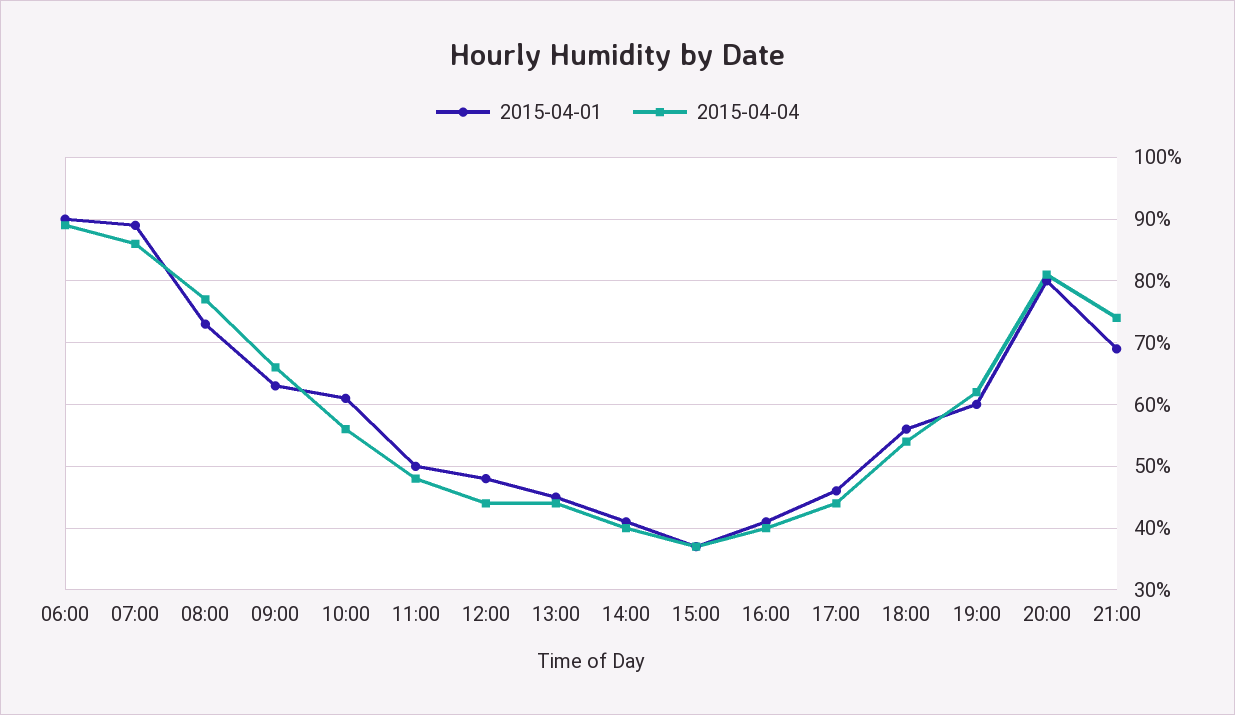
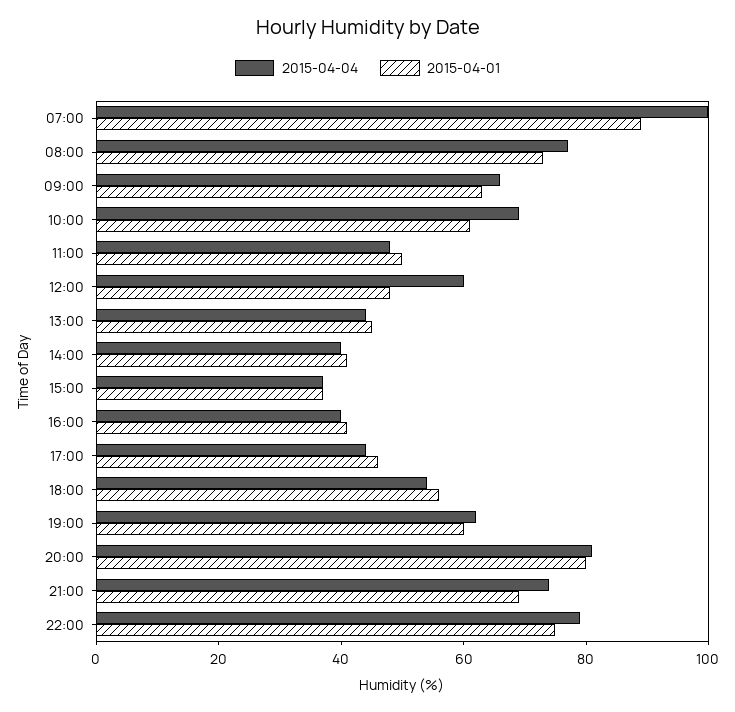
2015-04-01, 06:00: 90 -> none
2015-04-04, 06:00: 89 -> none
2015-04-04, 07:00: 86 -> 100
2015-04-04, 10:00: 56 -> 70
2015-04-04, 12:00: 44 -> 60
2015-04-04, 22:00: none -> 80
2015-04-01, 22:00: none -> 75

